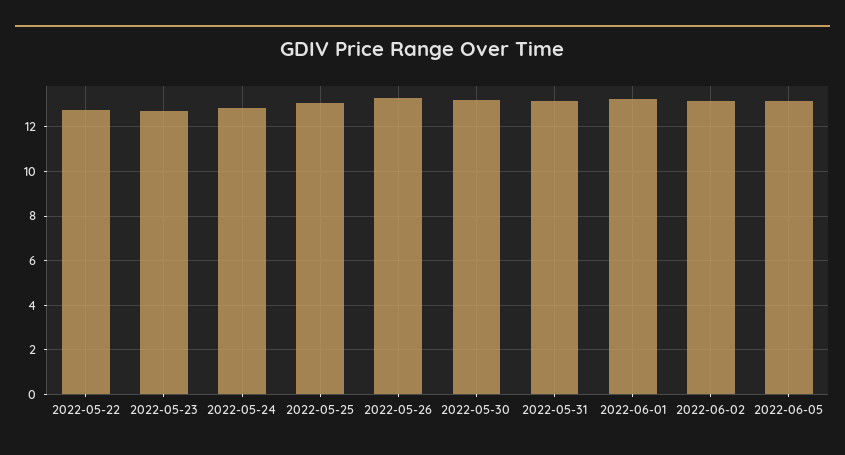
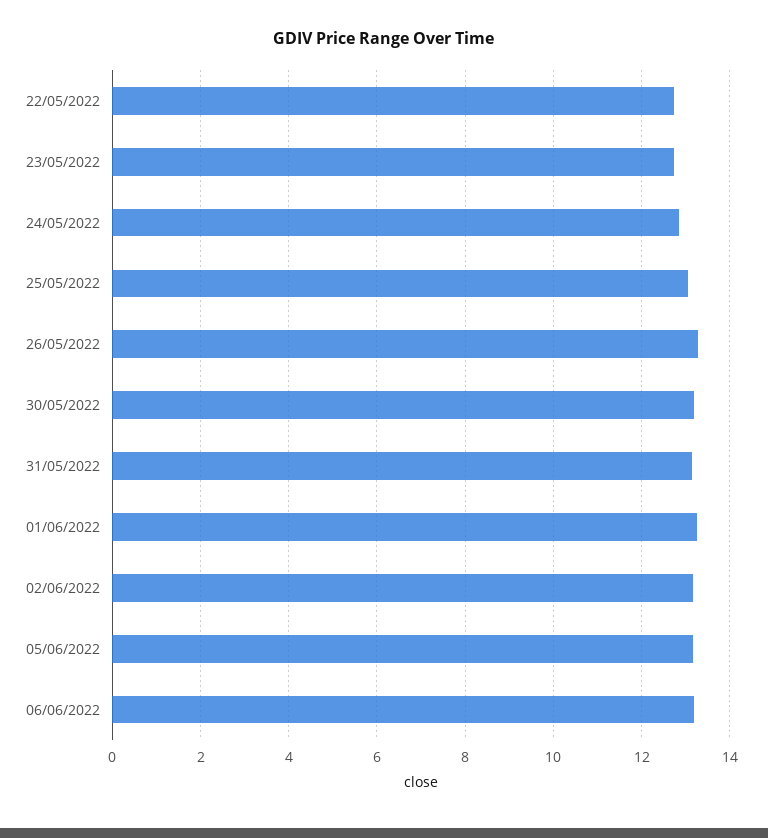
06/06/2022: none -> 13.2

